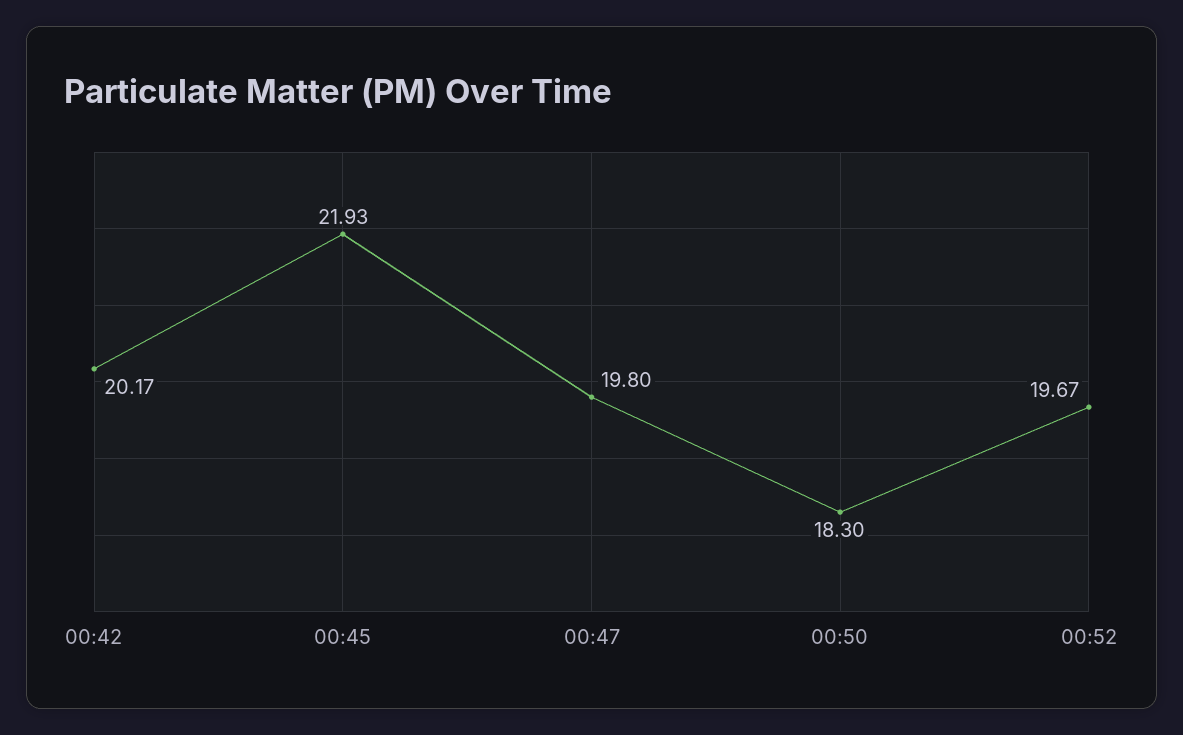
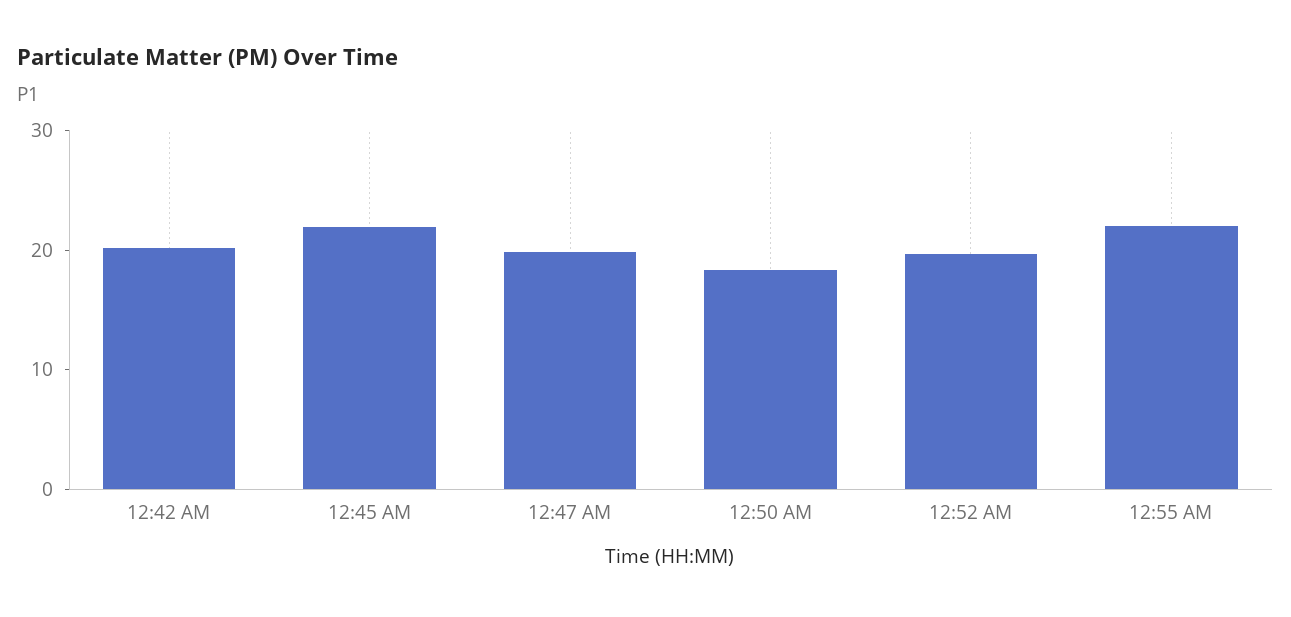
12:55 AM: none -> 22

